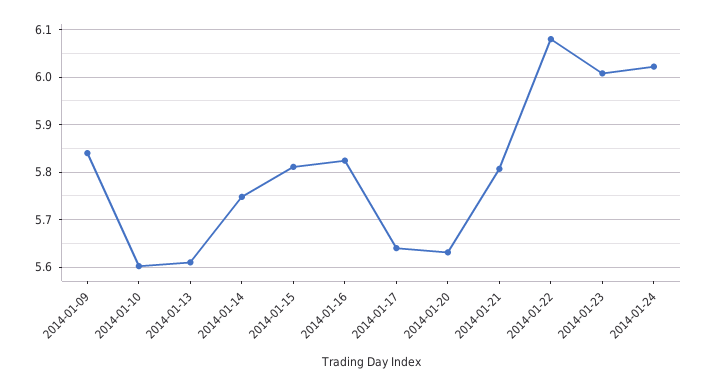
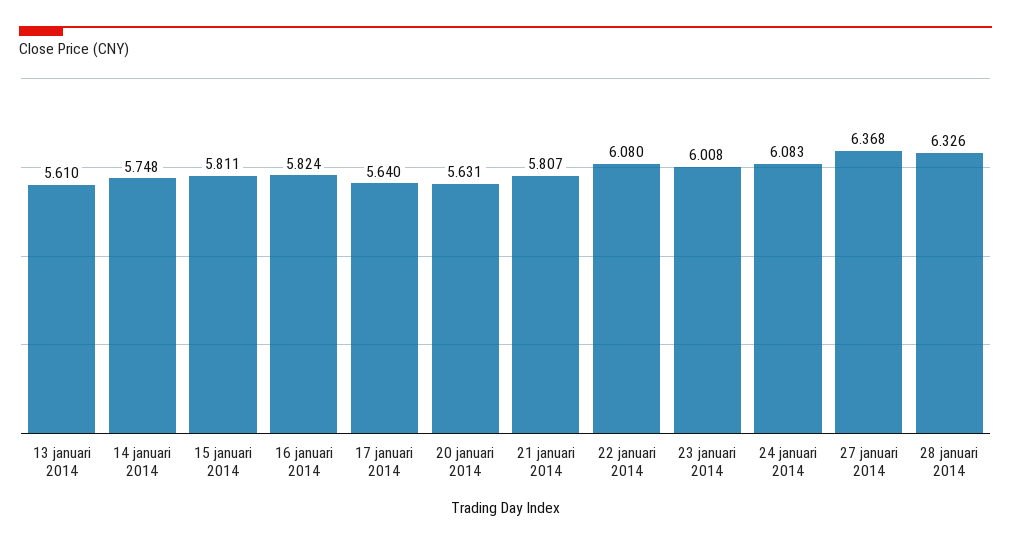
2014-01-09: 5.84 -> none
2014-01-10: 5.6 -> none
2014-01-24: 6.02 -> 6.083
27 januari 2014: none -> 6.368
28 januari 2014: none -> 6.326

